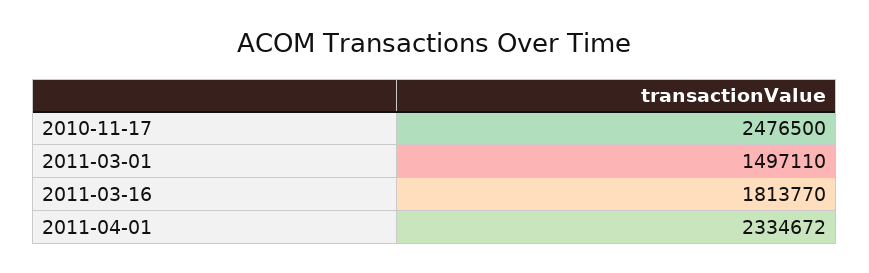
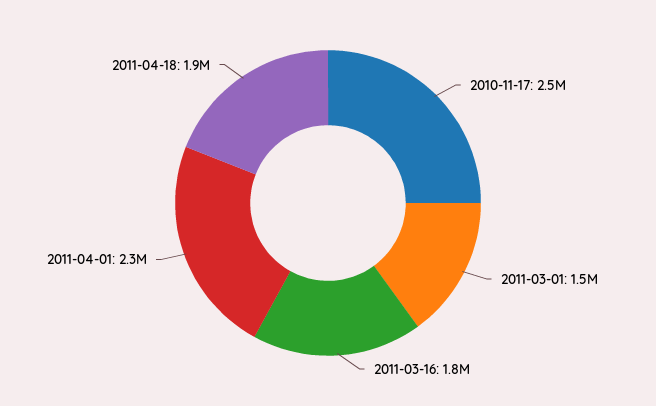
2011-04-18: none -> 1900000

